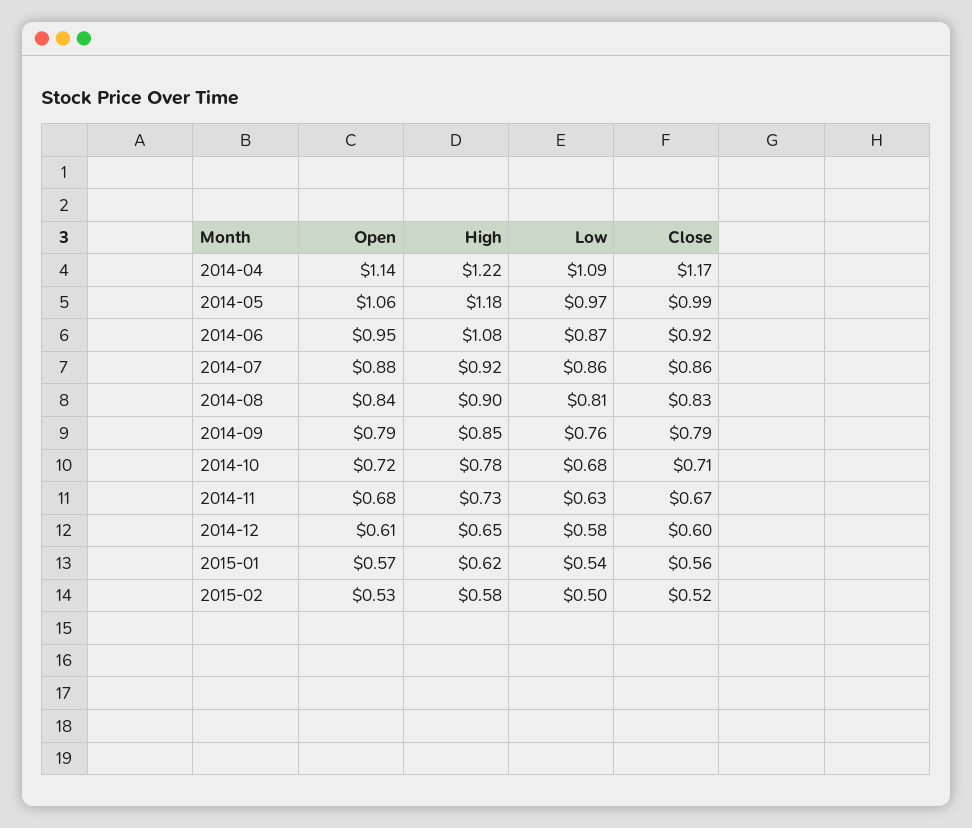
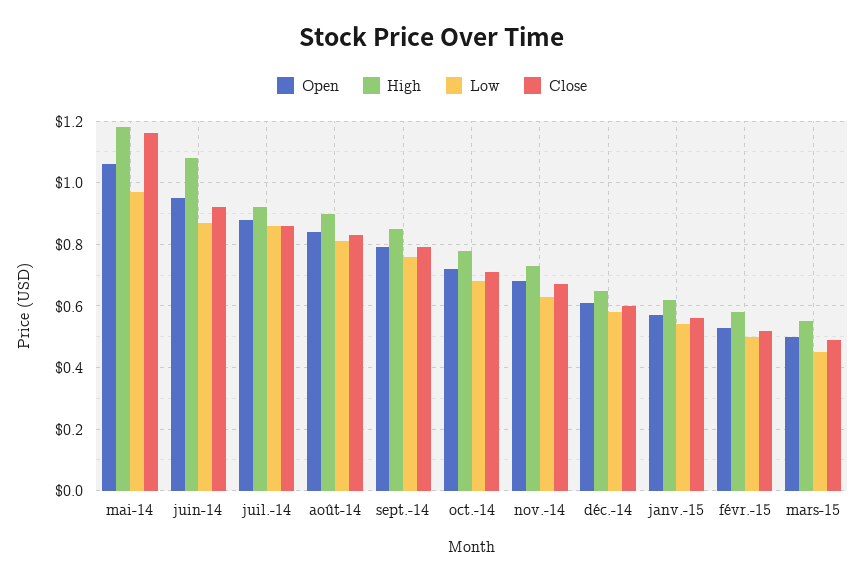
Open, 2014-04: 1.14 -> none
High, 2014-04: 1.22 -> none
Low, 2014-04: 1.09 -> none
Close, 2014-04: 1.17 -> none
Close, 2014-05: 0.99 -> 1.15
Open, mars-15: none -> 0.5
High, mars-15: none -> 0.55
Low, mars-15: none -> 0.45
Close, mars-15: none -> 0.5

